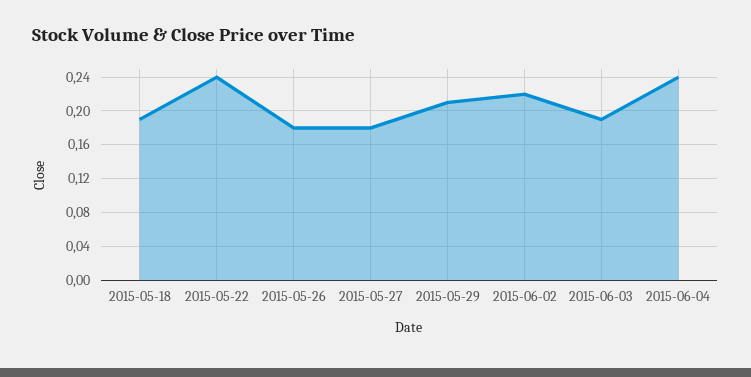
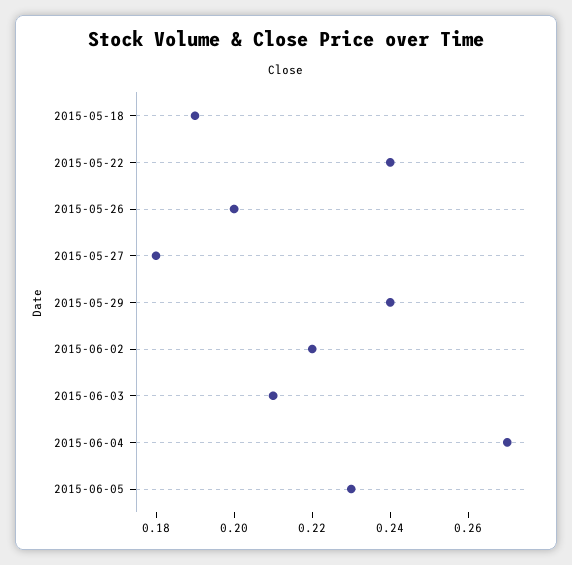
2015-05-26: 0.18 -> 0.2
2015-05-29: 0.21 -> 0.24
2015-06-03: 0.19 -> 0.21
2015-06-04: 0.24 -> 0.27
2015-06-05: none -> 0.23

